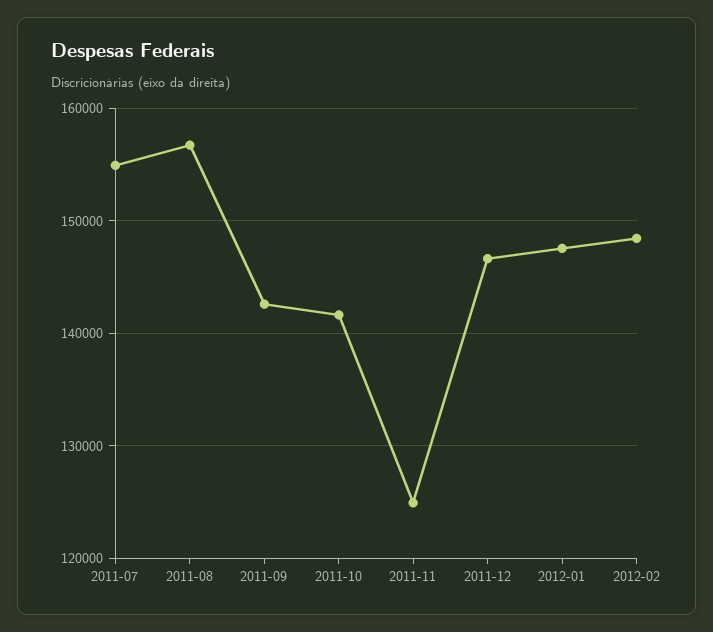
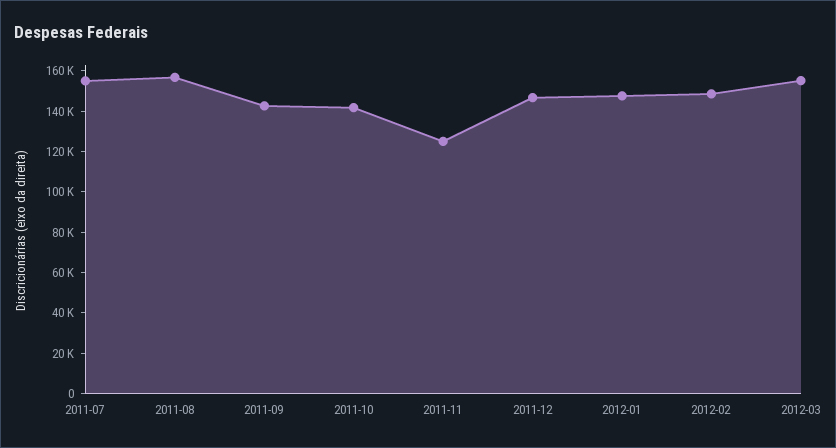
2012-03: none -> 155000

